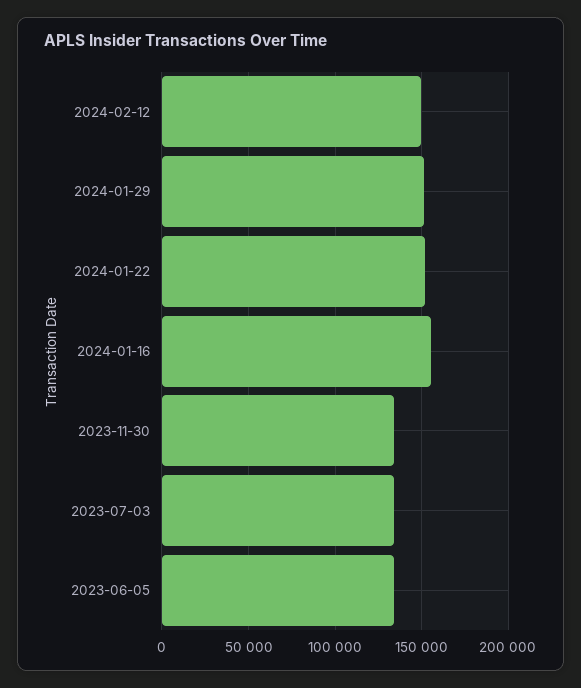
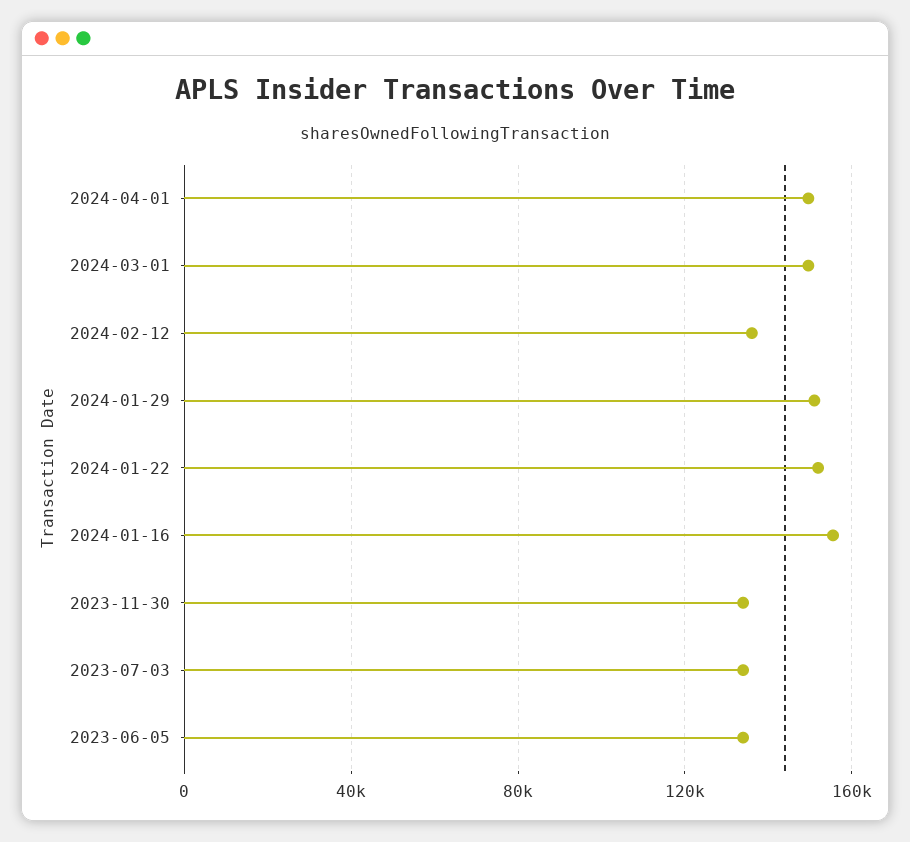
2024-02-12: 150000 -> 135000
2024-04-01: none -> 150000
2024-03-01: none -> 150000

